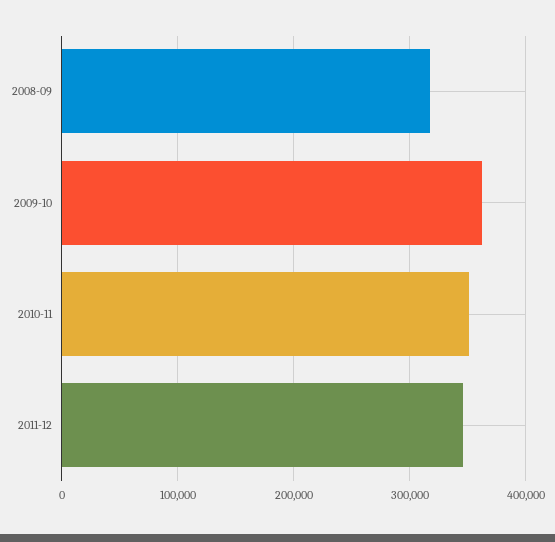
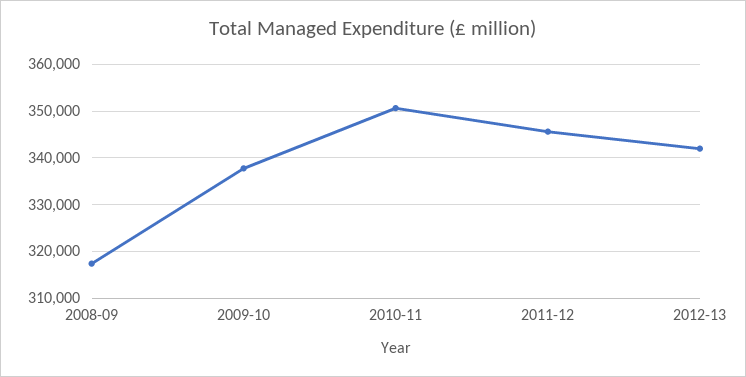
2009-10: 360000 -> 338000
2012-13: none -> 342000

